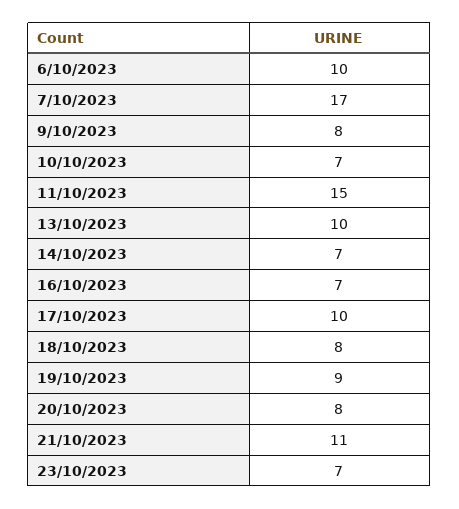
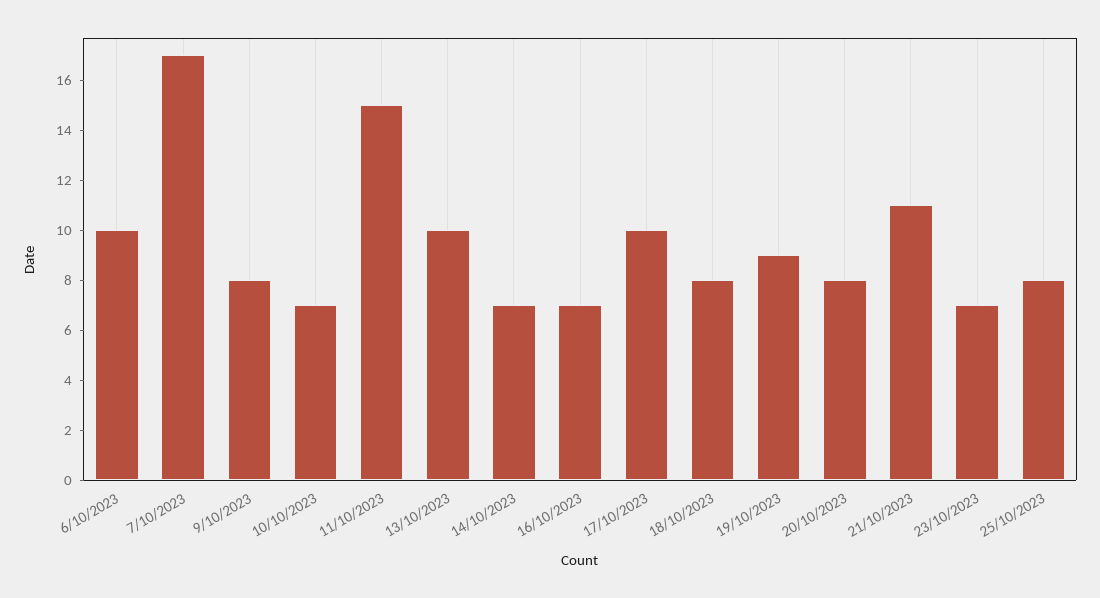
25/10/2023: none -> 8

